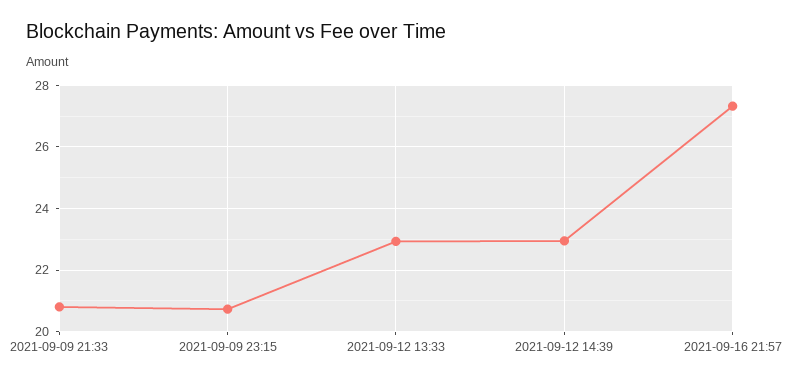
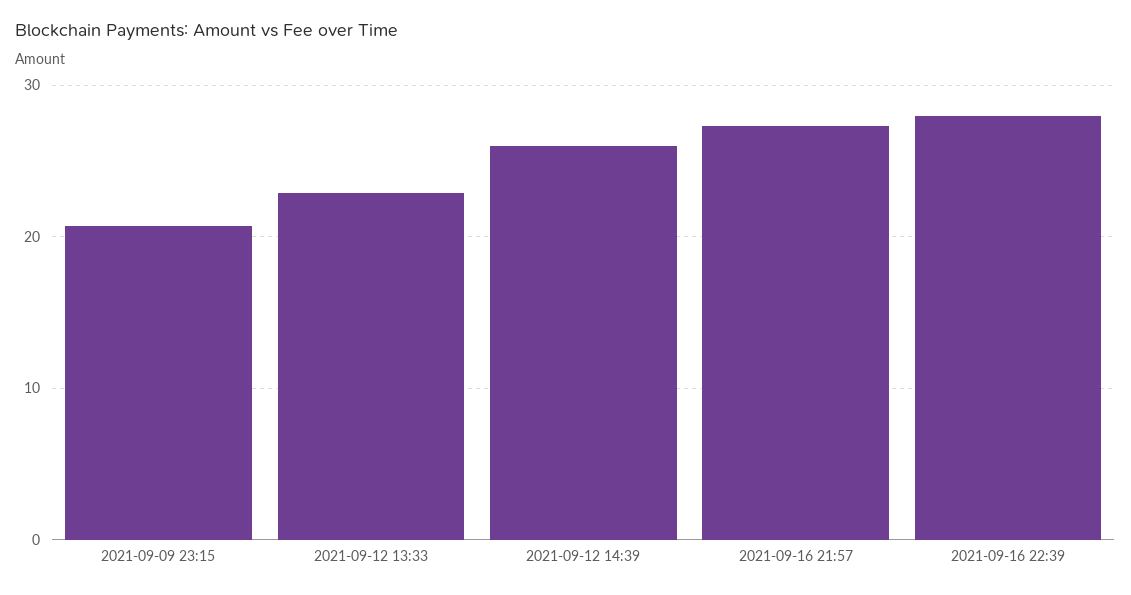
2021-09-09 21:33: 20.8 -> none
2021-09-12 14:39: 23 -> 26
2021-09-16 22:39: none -> 28

